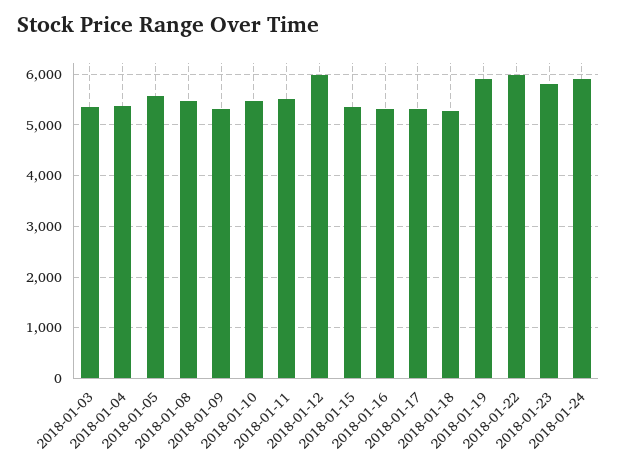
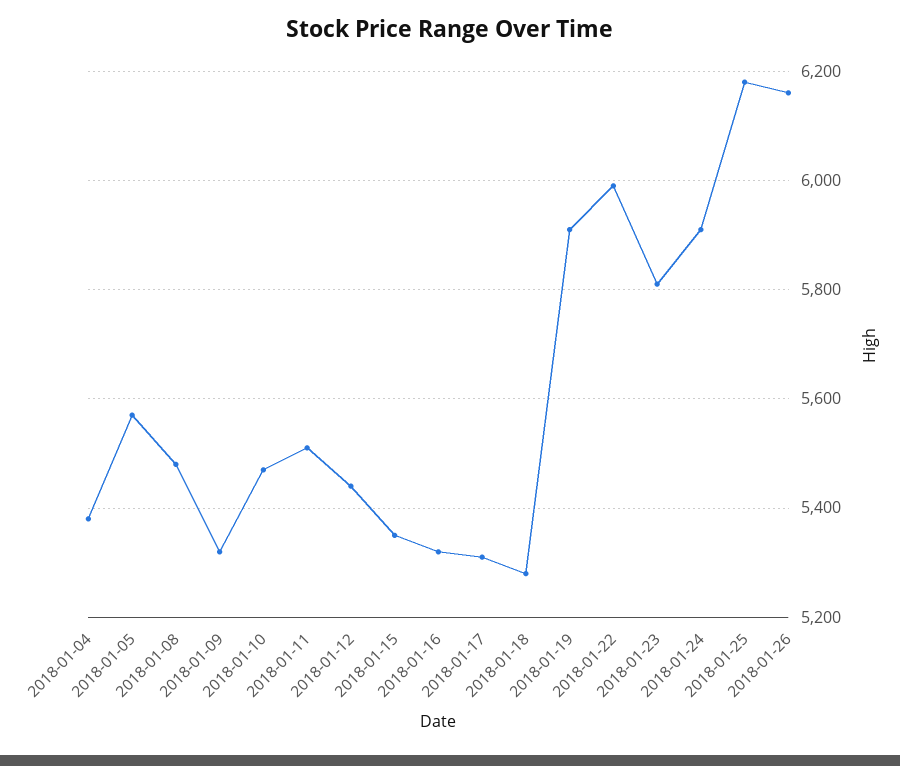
2018-01-03: 5400 -> none
2018-01-12: 6000 -> 5440
2018-01-25: none -> 6180
2018-01-26: none -> 6160

